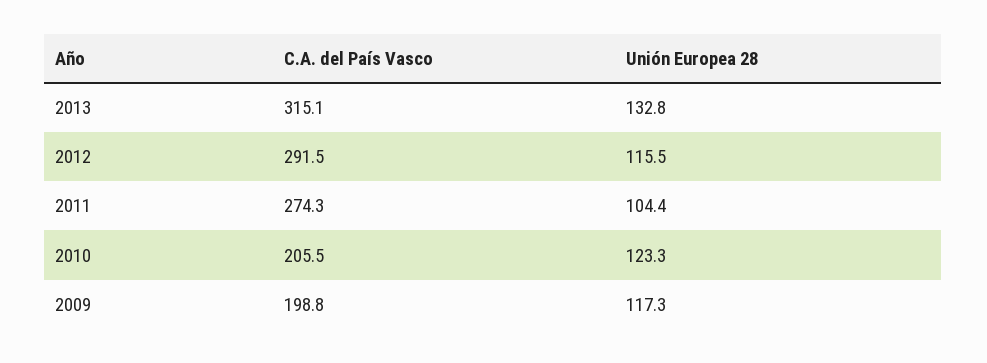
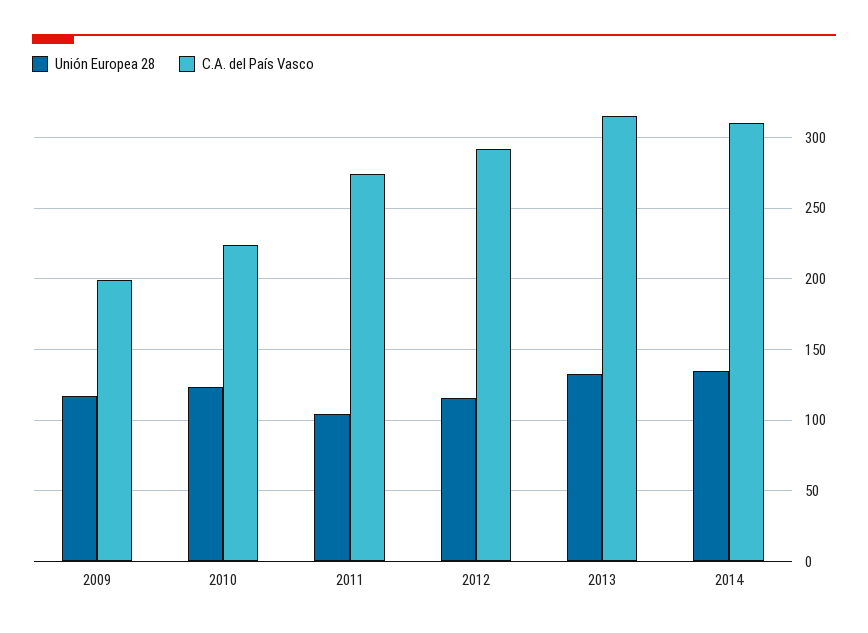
C.A. del País Vasco, 2010: 205.5 -> 225
Unión Europea 28, 2014: none -> 135
C.A. del País Vasco, 2014: none -> 310

